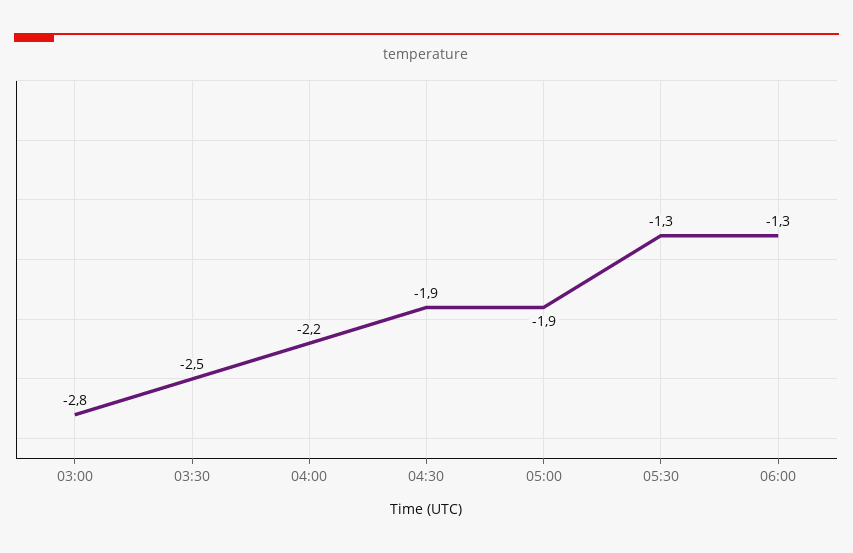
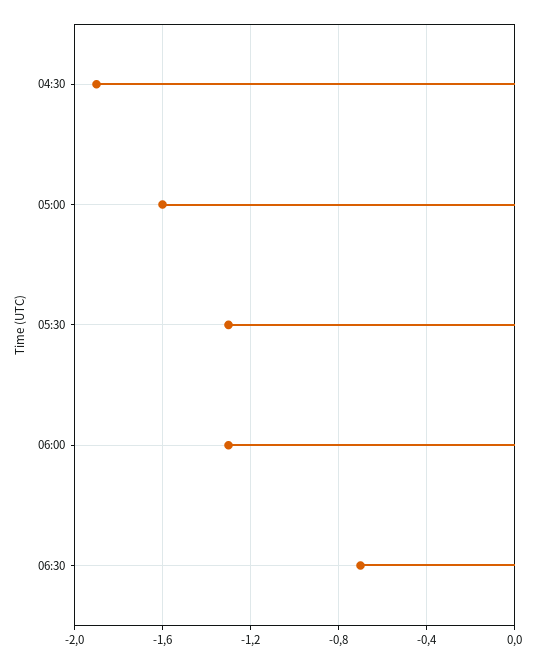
03:00: -2.8 -> none
03:30: -2.5 -> none
04:00: -2.2 -> none
05:00: -1.9 -> -1.6
06:30: none -> -0.7

